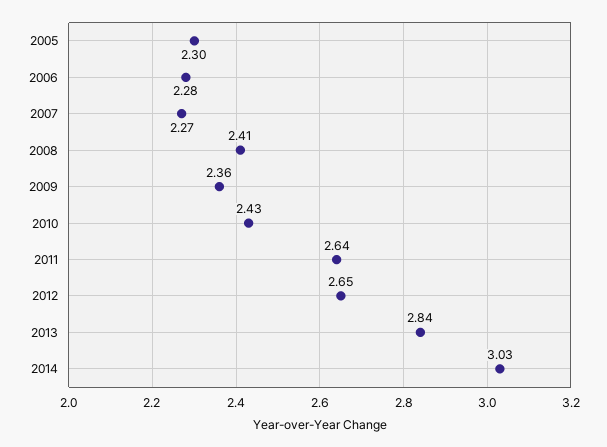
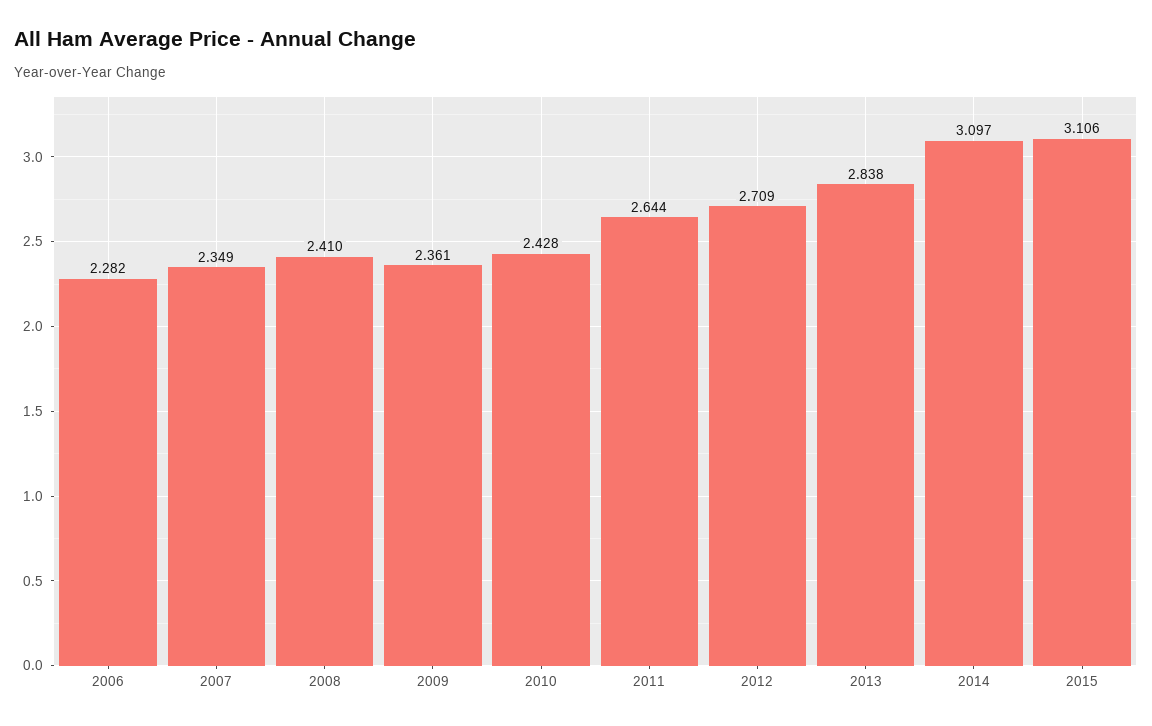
2005: 2.3 -> none
2007: 2.27 -> 2.349
2012: 2.65 -> 2.709
2014: 3.03 -> 3.097
2015: none -> 3.106

